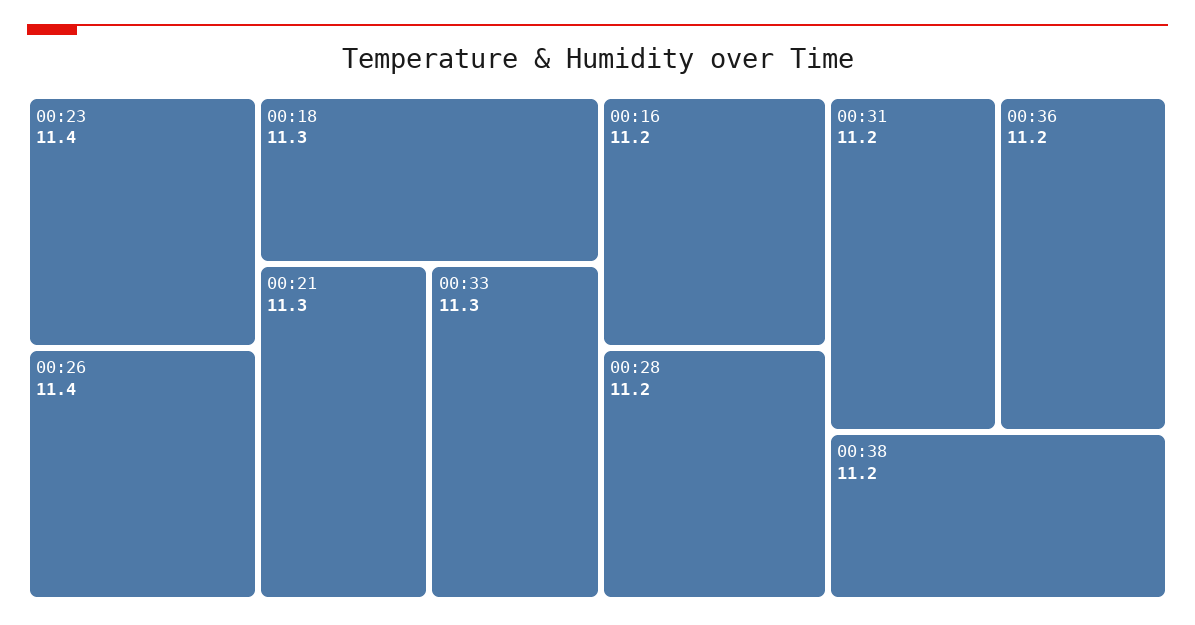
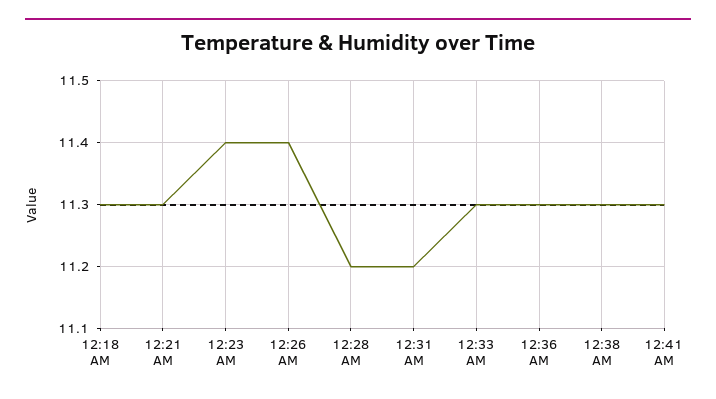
00:16: 11.2 -> none
00:36: 11.2 -> 11.3
00:38: 11.2 -> 11.3
12:41 AM: none -> 11.3

